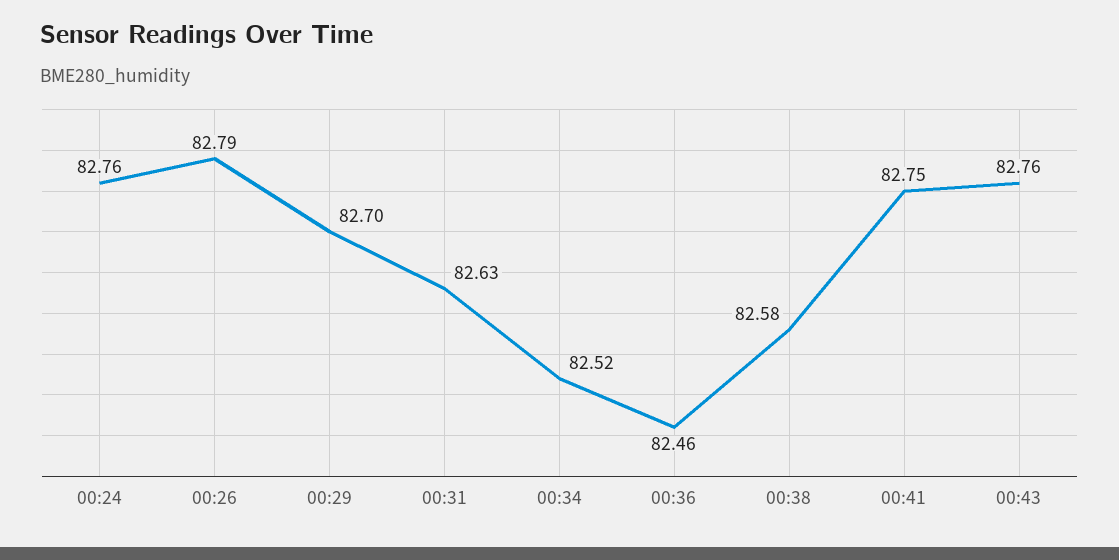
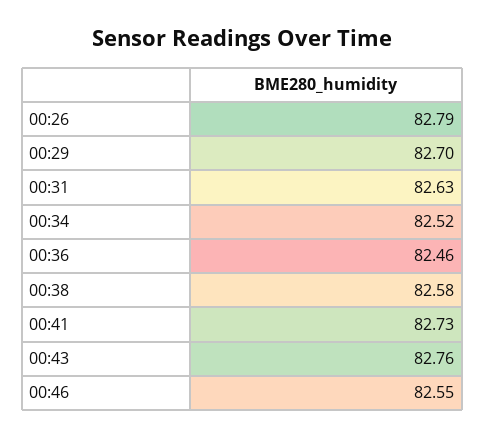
00:24: 82.76 -> none
00:41: 82.75 -> 82.73
00:46: none -> 82.55

